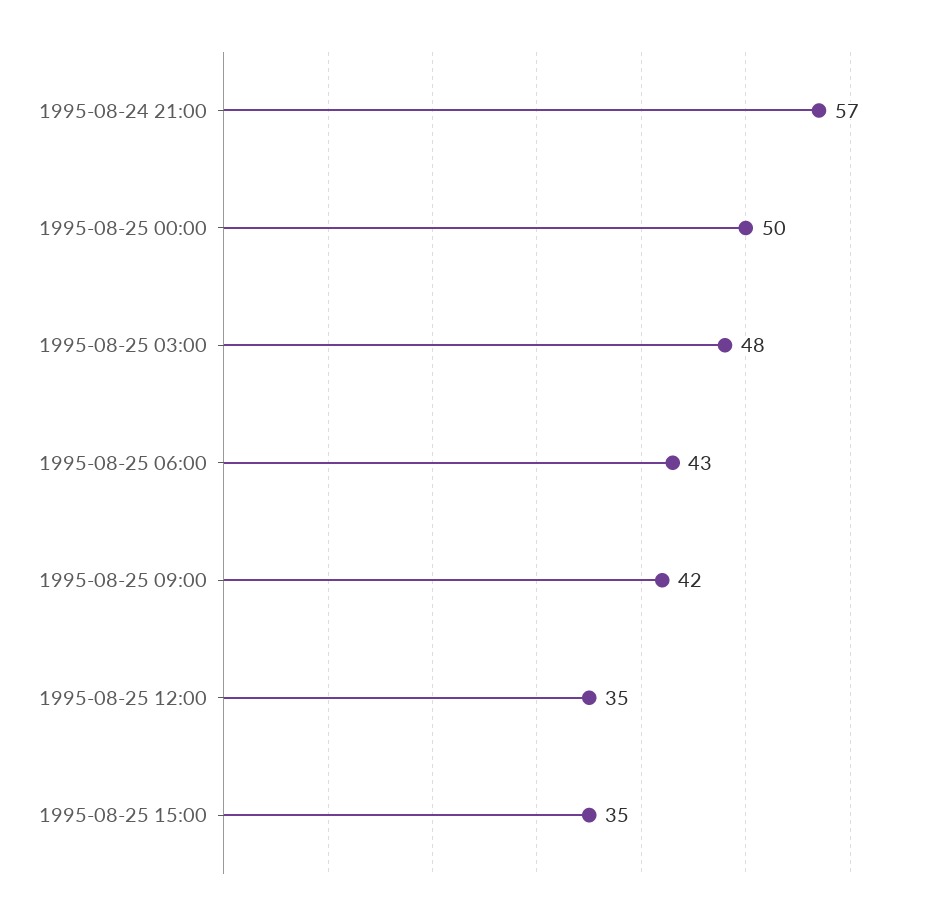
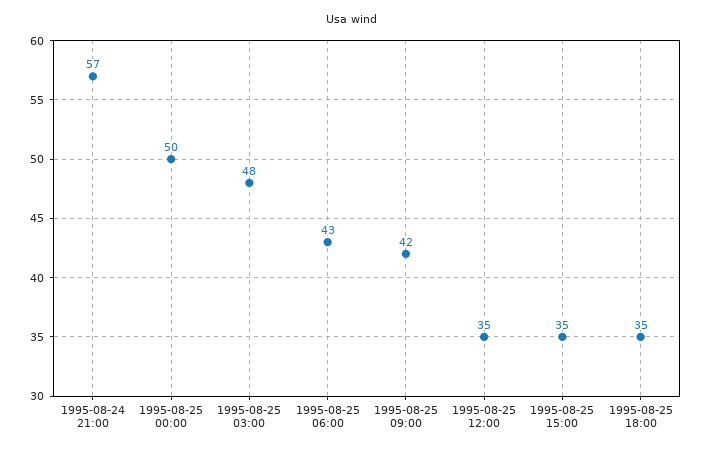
1995-08-25 18:00: none -> 35

